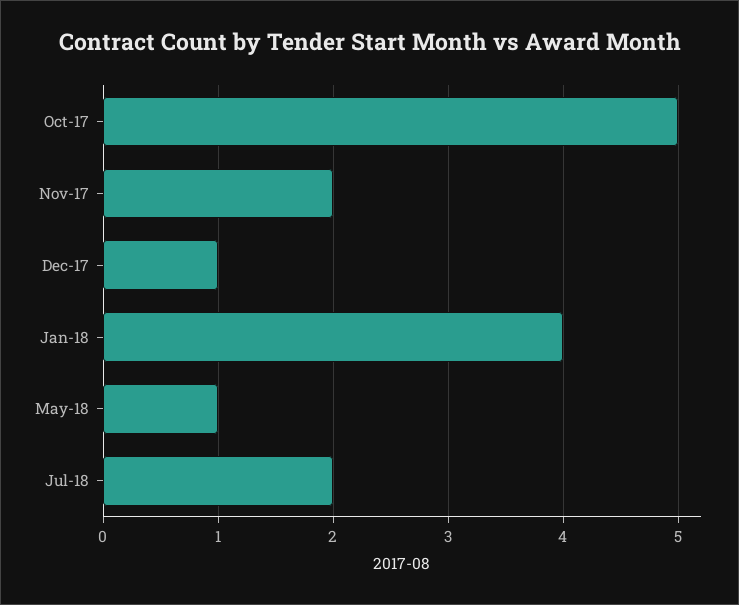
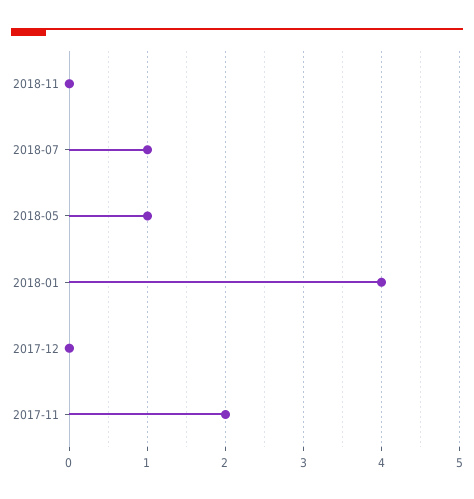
Oct-17: 5 -> none
Dec-17: 1 -> 0
Jul-18: 2 -> 1
2018-11: none -> 0

